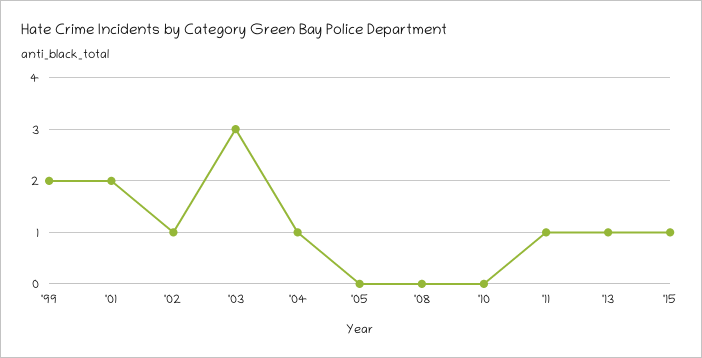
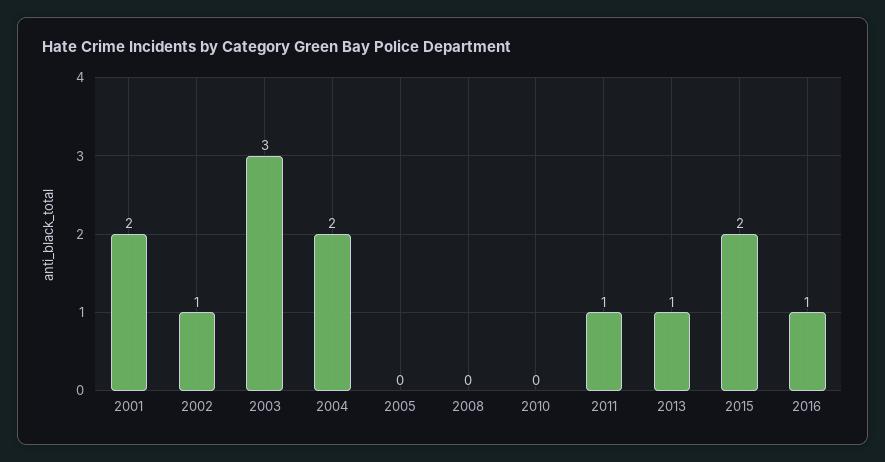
'99: 2 -> none
'04: 1 -> 2
'15: 1 -> 2
2016: none -> 1

